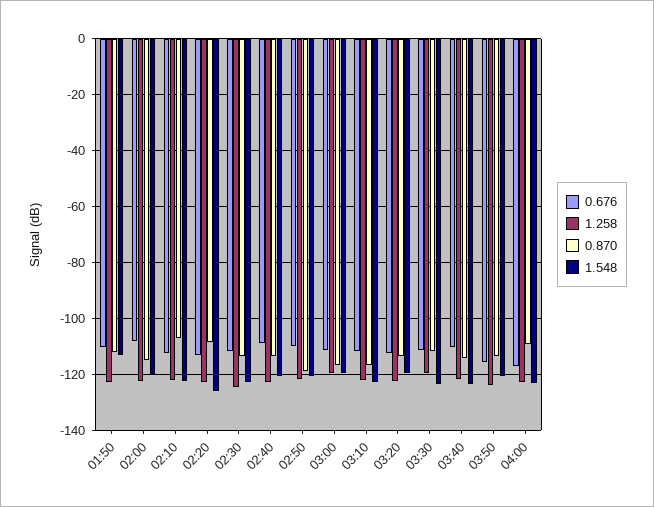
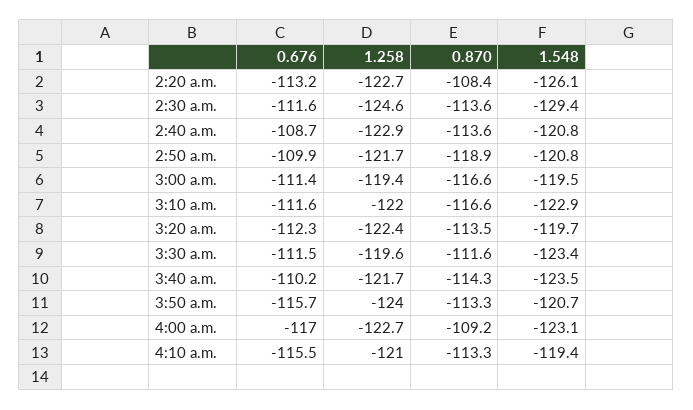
0.676, 01:50: -110 -> none
1.258, 01:50: -122.5 -> none
0.870, 01:50: -112.5 -> none
1.548, 01:50: -112.5 -> none
0.676, 02:00: -107.5 -> none
1.258, 02:00: -122.5 -> none
0.870, 02:00: -115 -> none
1.548, 02:00: -120 -> none
0.676, 02:10: -112.5 -> none
1.258, 02:10: -122.5 -> none
0.870, 02:10: -107.5 -> none
1.548, 02:10: -122.5 -> none
1.548, 02:30: -122.5 -> -129.4
0.676, 4:10 a.m.: none -> -115.5
1.258, 4:10 a.m.: none -> -121
0.870, 4:10 a.m.: none -> -113.3
1.548, 4:10 a.m.: none -> -119.4

